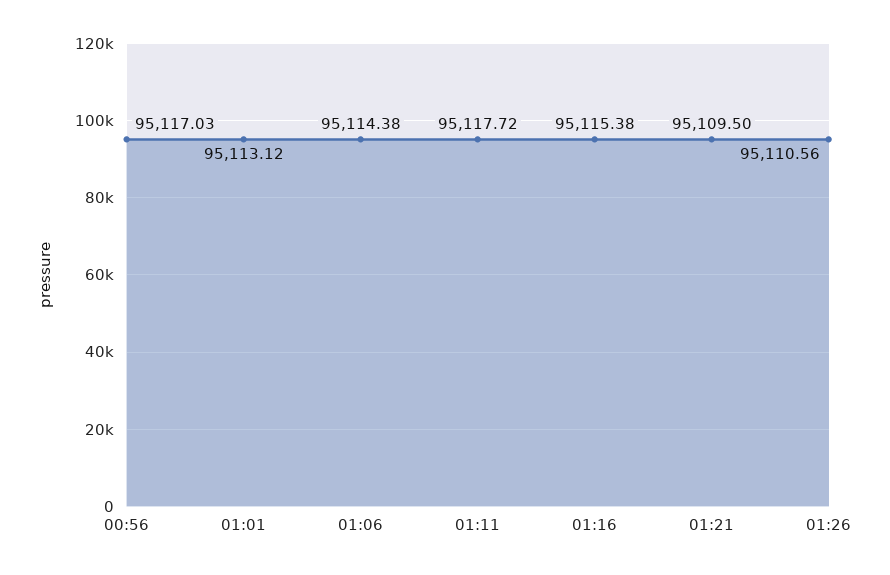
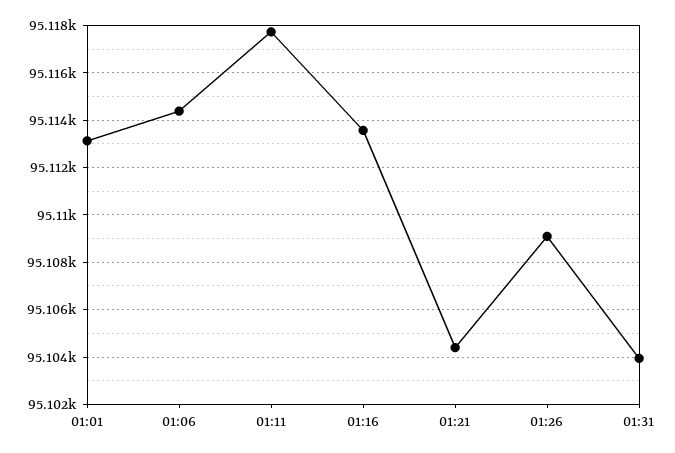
00:56: 95117.03 -> none
01:16: 95115.38 -> 95113.5
01:21: 95109.5 -> 95104.5
01:26: 95110.56 -> 95109
01:31: none -> 95104

